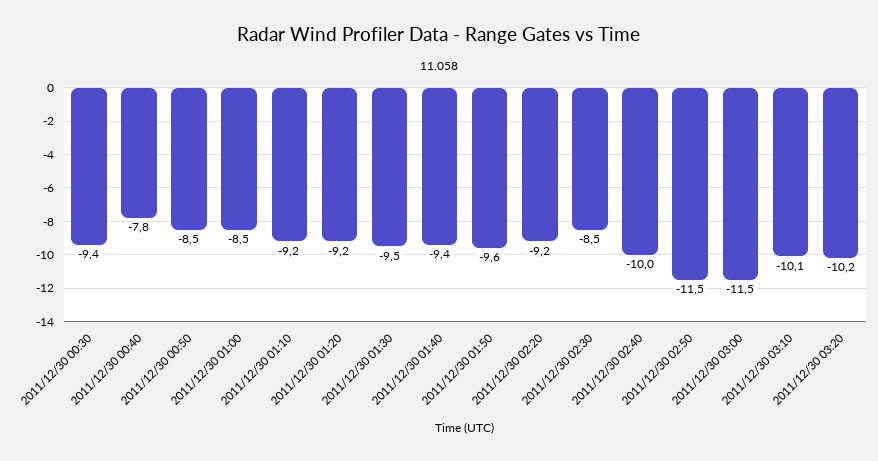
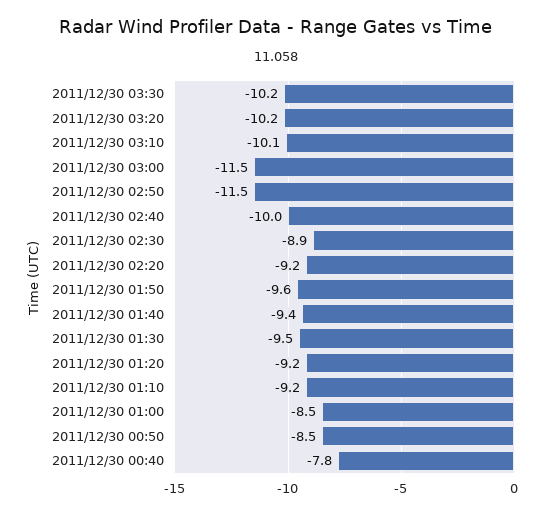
2011/12/30 00:30: -9.4 -> none
2011/12/30 02:30: -8.5 -> -8.9
2011/12/30 03:30: none -> -10.2

